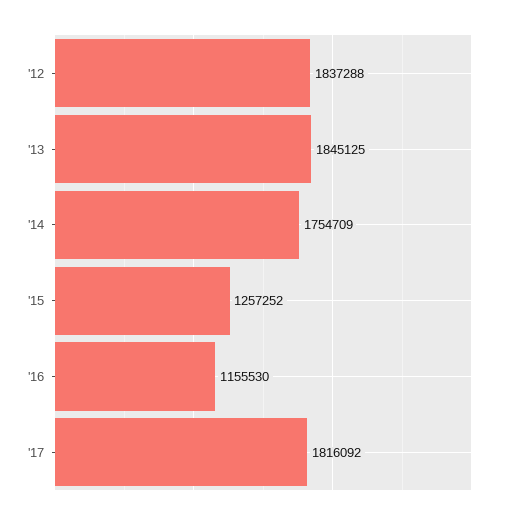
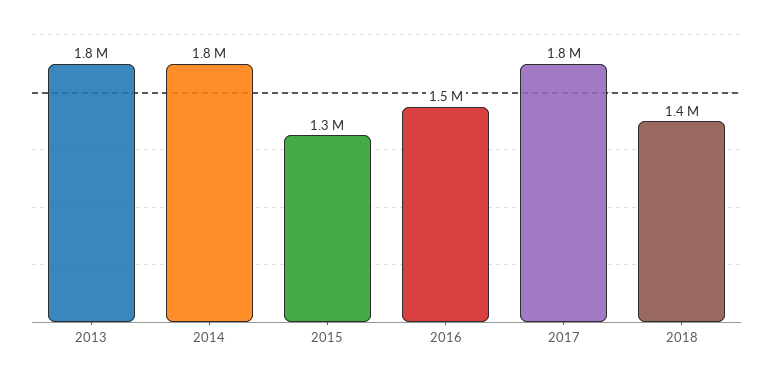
'12: 1837288 -> none
'16: 1155530 -> 1500000
2018: none -> 1400000

